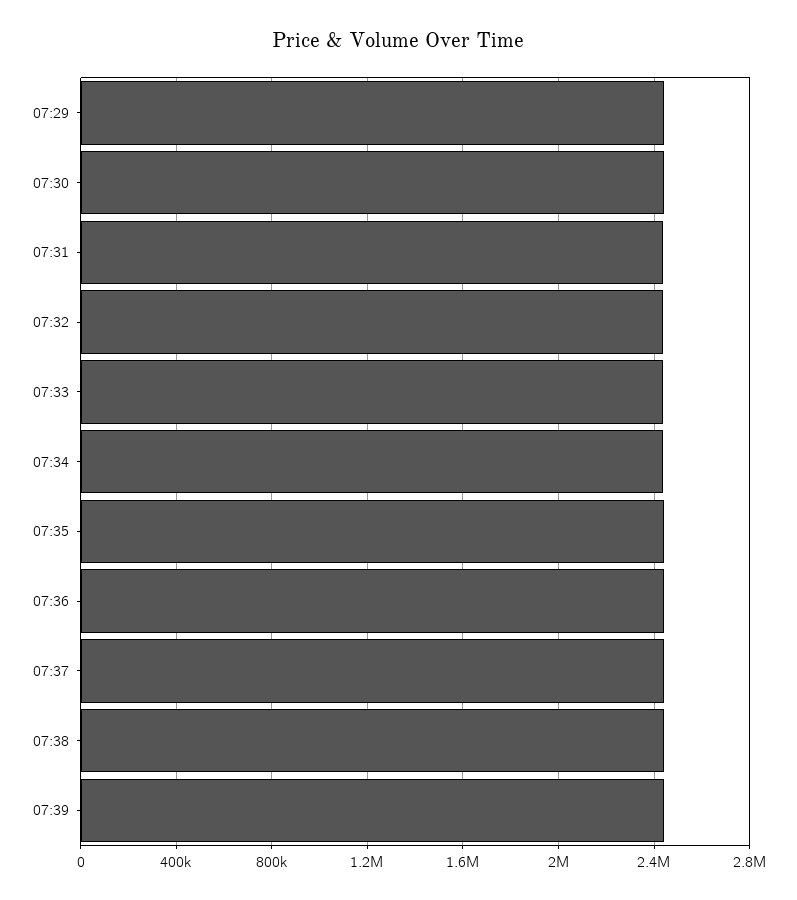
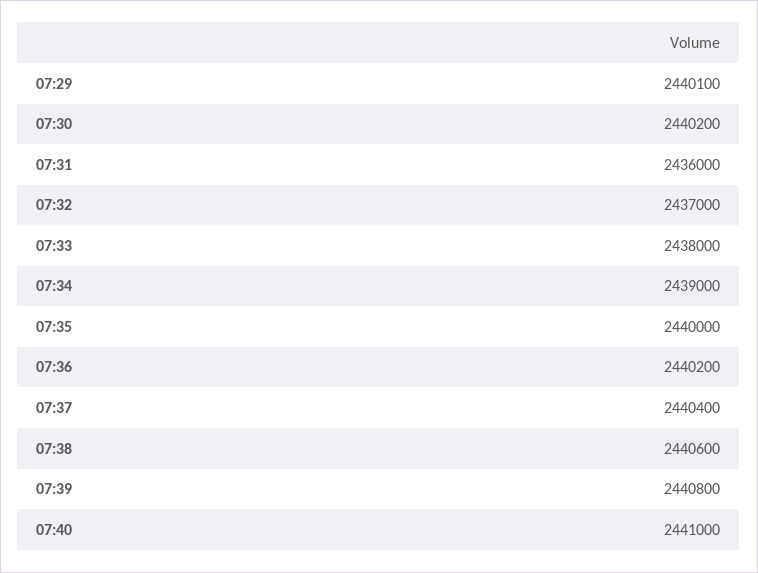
07:40: none -> 2441000

